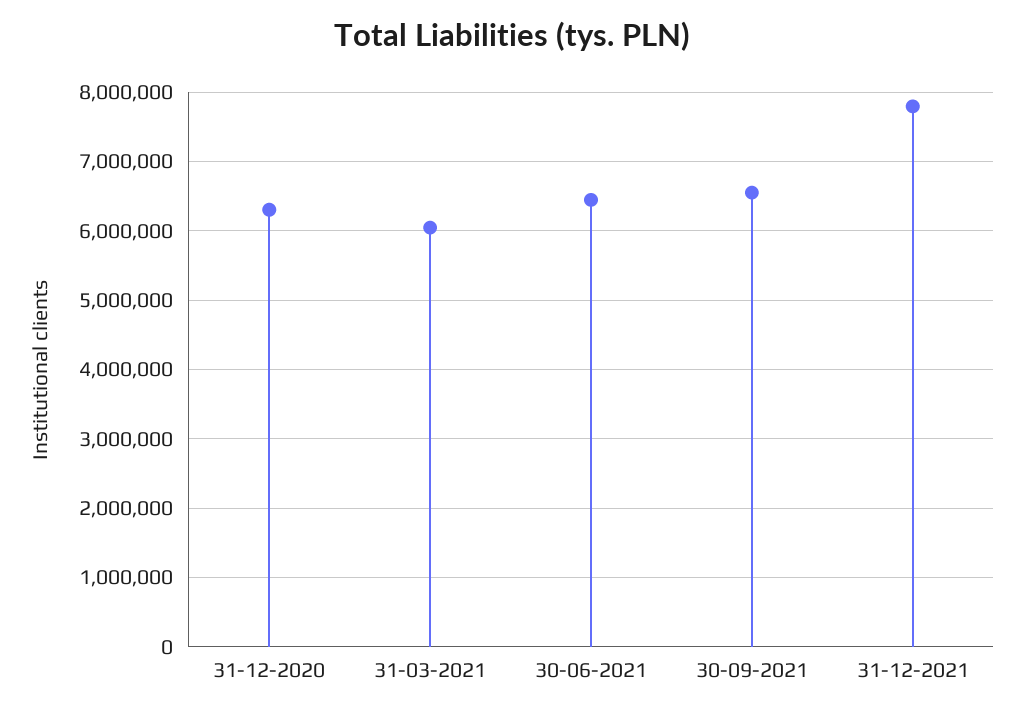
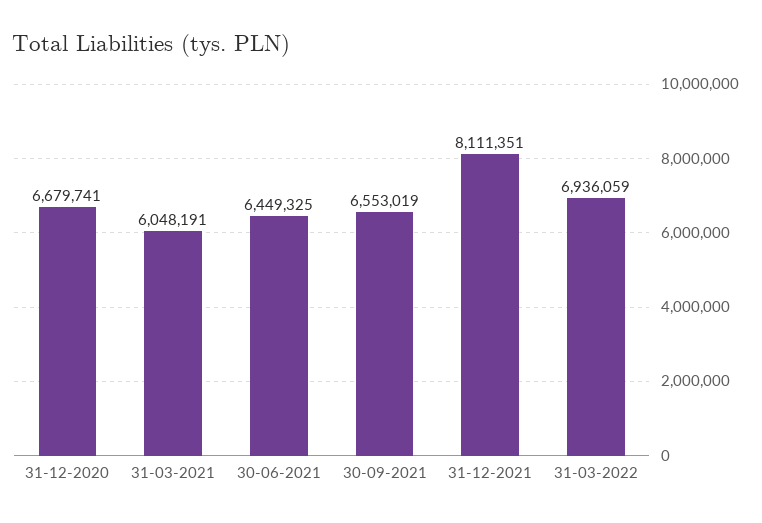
31-12-2020: 6300000 -> 6679741
31-12-2021: 7800000 -> 8111351
31-03-2022: none -> 6936059

